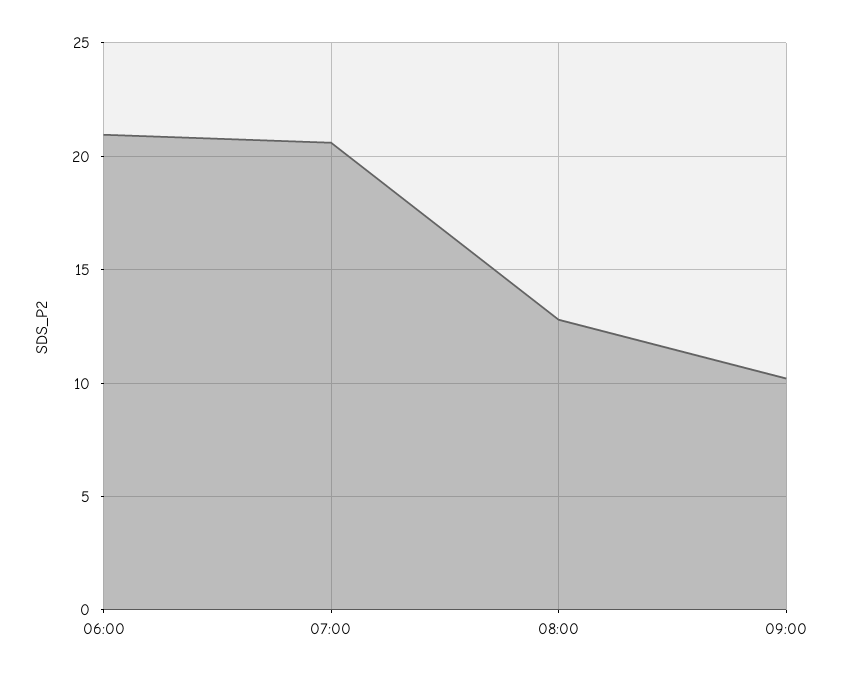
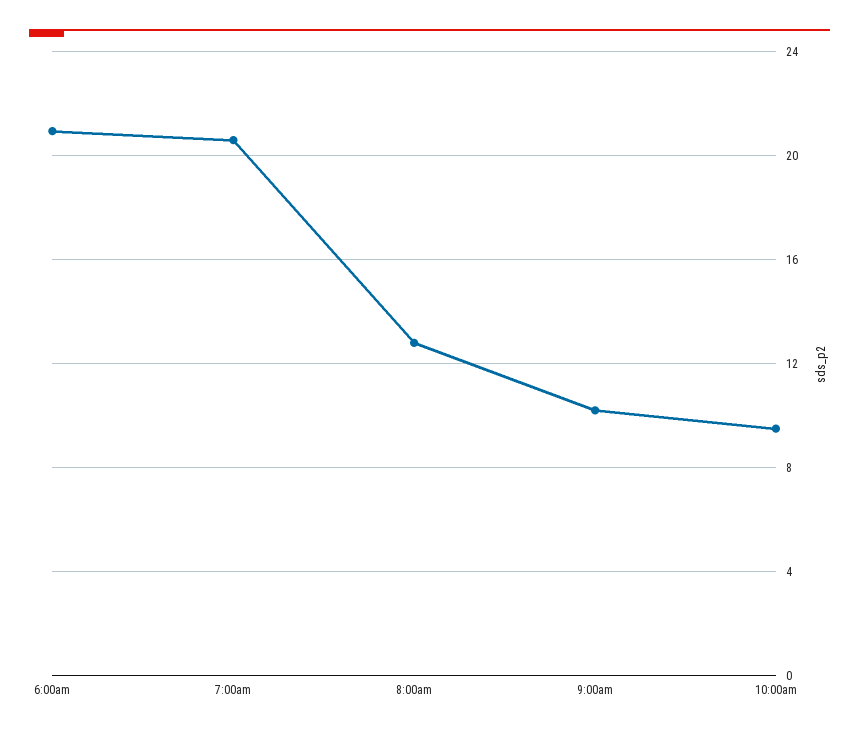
10:00am: none -> 9.5

